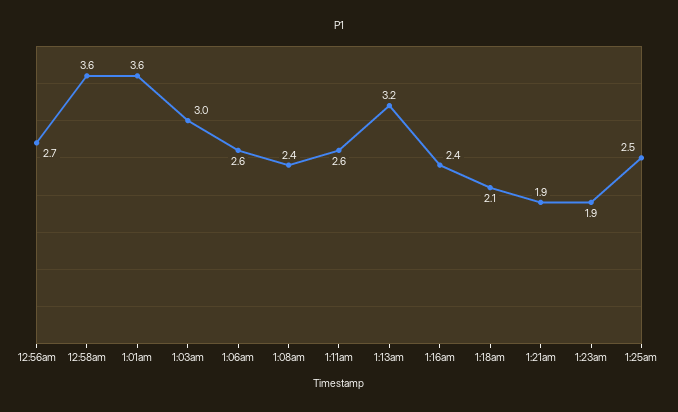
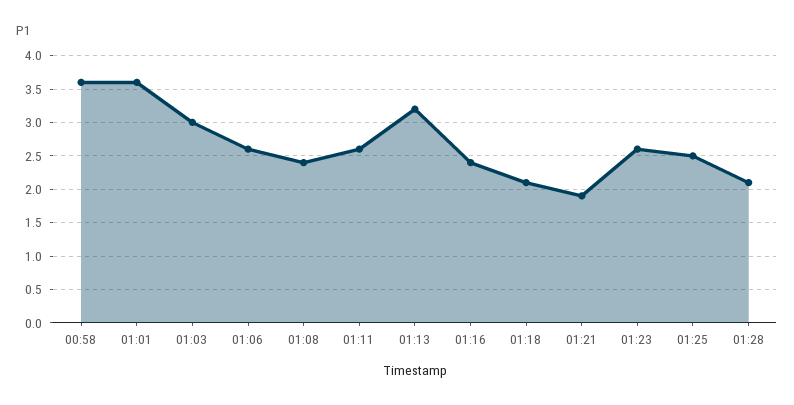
12:56am: 2.7 -> none
1:23am: 1.9 -> 2.6
01:28: none -> 2.1

